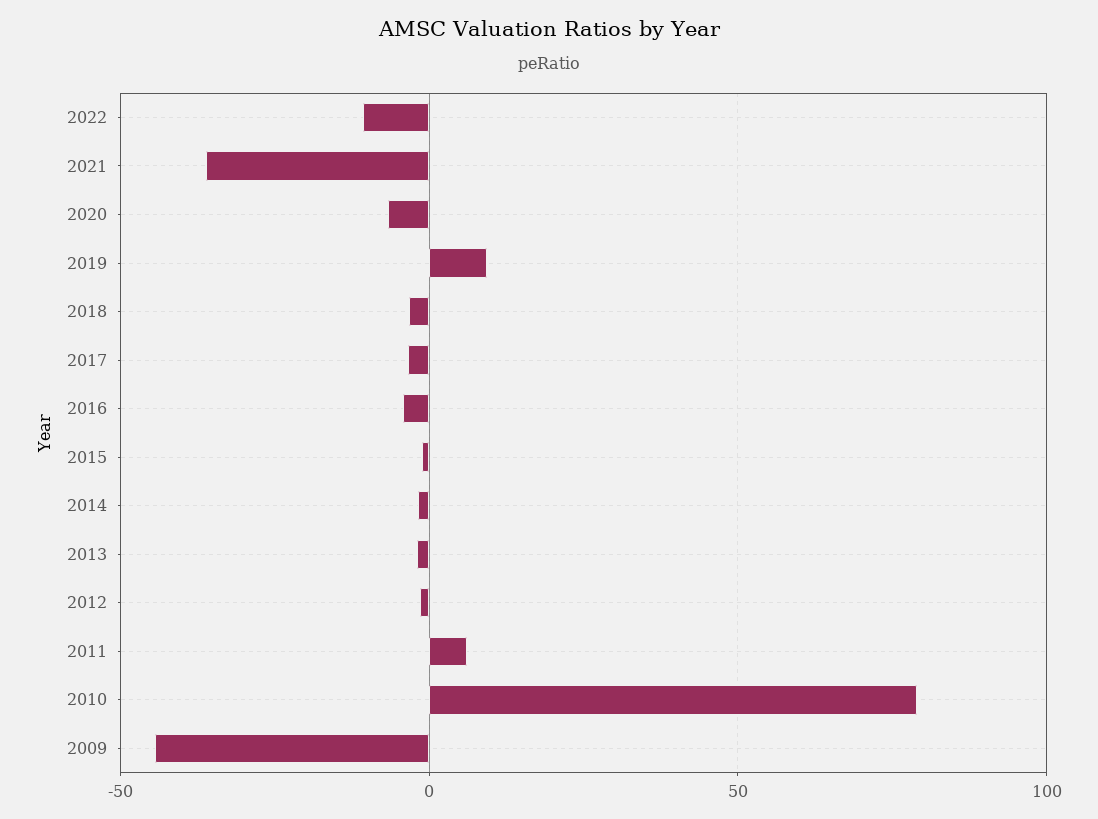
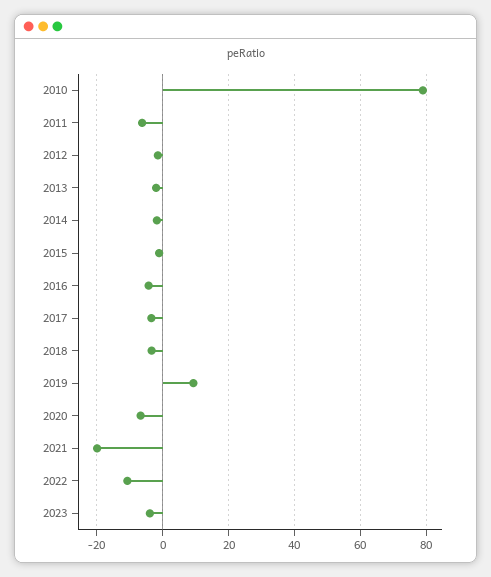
2021: -35 -> -20
2011: 5 -> -6
2009: -45 -> none
2023: none -> -4

